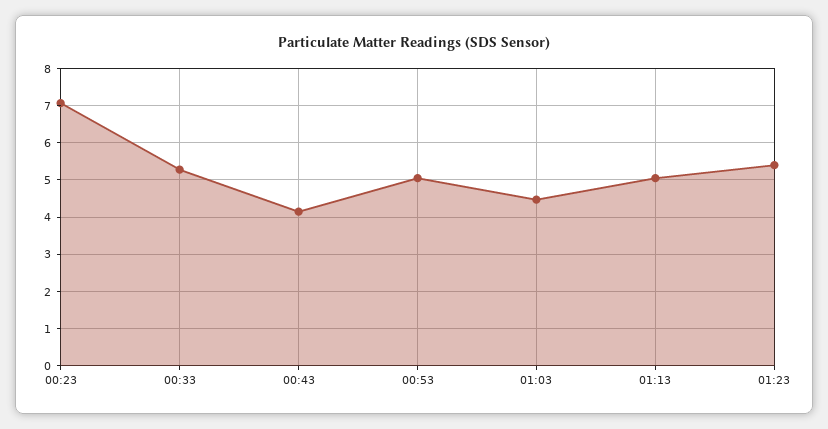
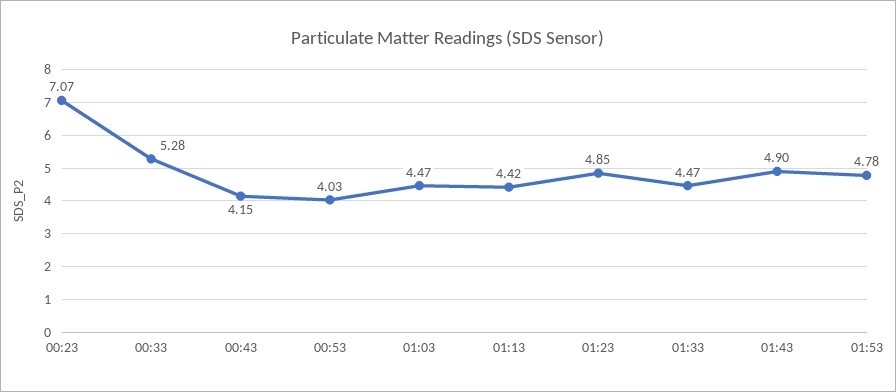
00:53: 5 -> 4.03
01:13: 5 -> 4.42
01:23: 5.4 -> 4.85
01:33: none -> 4.47
01:43: none -> 4.9
01:53: none -> 4.78

